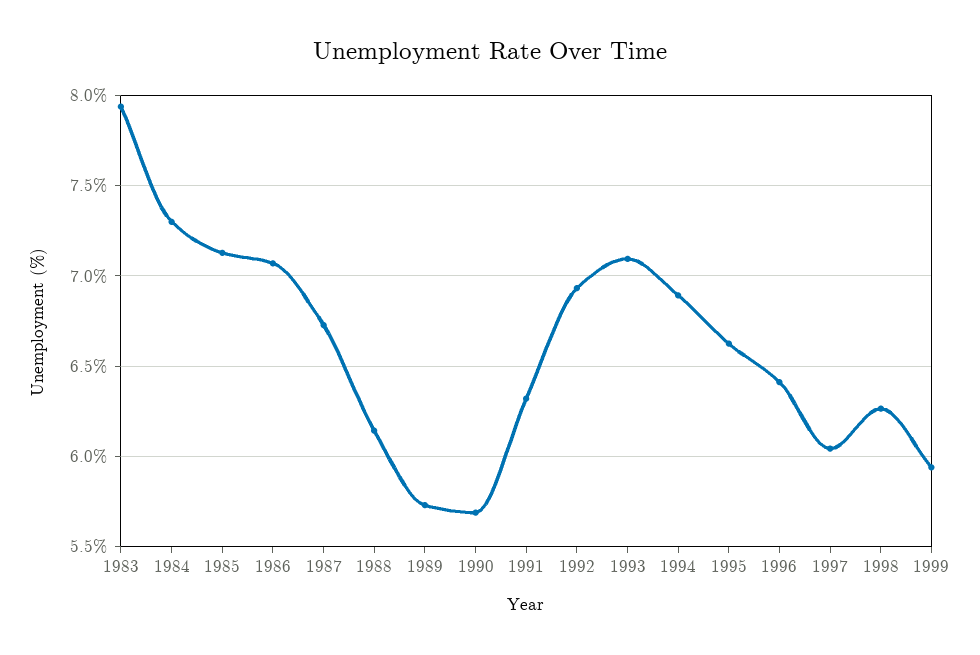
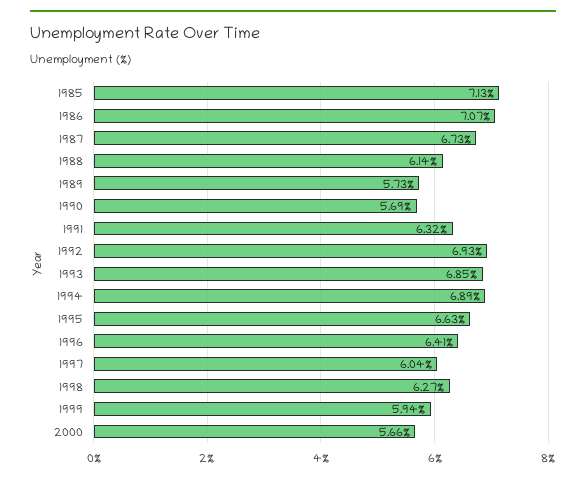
1983: 7.95 -> none
1984: 7.3 -> none
1993: 7.1 -> 6.85
2000: none -> 5.66

